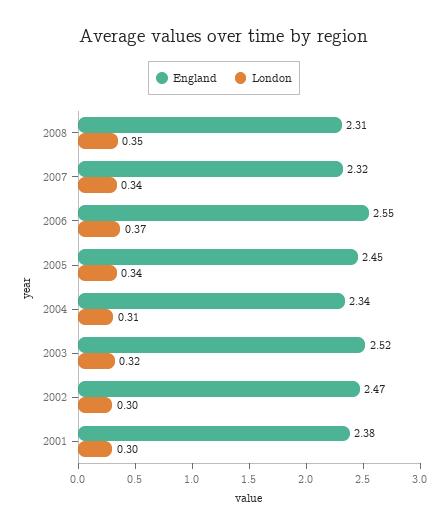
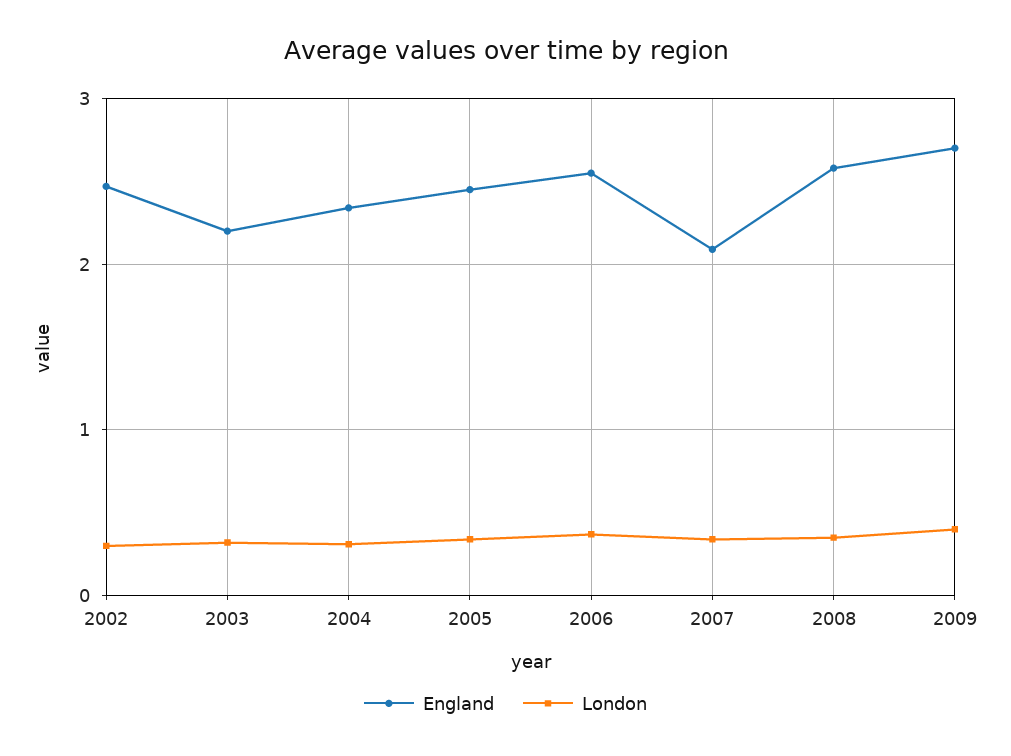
England, 2008: 2.31 -> 2.6
England, 2007: 2.32 -> 2.1
England, 2003: 2.52 -> 2.2
England, 2001: 2.38 -> none
London, 2001: 0.3 -> none
England, 2009: none -> 2.7
London, 2009: none -> 0.4

